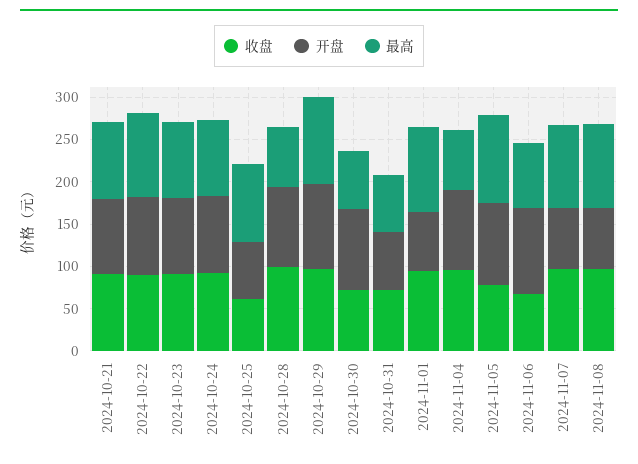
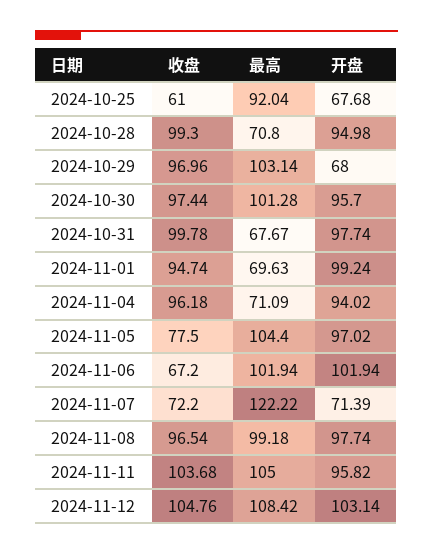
收盘, 2024-10-21: 90 -> none
开盘, 2024-10-21: 90 -> none
最高, 2024-10-21: 90 -> none
收盘, 2024-10-22: 90 -> none
开盘, 2024-10-22: 90 -> none
最高, 2024-10-22: 100 -> none
收盘, 2024-10-23: 90 -> none
开盘, 2024-10-23: 90 -> none
最高, 2024-10-23: 90 -> none
收盘, 2024-10-24: 90 -> none
开盘, 2024-10-24: 90 -> none
最高, 2024-10-24: 90 -> none
开盘, 2024-10-29: 100 -> 68
收盘, 2024-10-30: 70 -> 97.44
最高, 2024-10-30: 70 -> 101.28
收盘, 2024-10-31: 70 -> 99.78
开盘, 2024-10-31: 70 -> 97.74
开盘, 2024-11-01: 70 -> 99.24
最高, 2024-11-01: 100 -> 69.63
最高, 2024-11-06: 80 -> 101.94
收盘, 2024-11-07: 100 -> 72.2
最高, 2024-11-07: 100 -> 122.22
开盘, 2024-11-08: 70 -> 97.74
收盘, 2024-11-11: none -> 103.68
最高, 2024-11-11: none -> 105
开盘, 2024-11-11: none -> 95.82
收盘, 2024-11-12: none -> 104.76
最高, 2024-11-12: none -> 108.42
开盘, 2024-11-12: none -> 103.14

